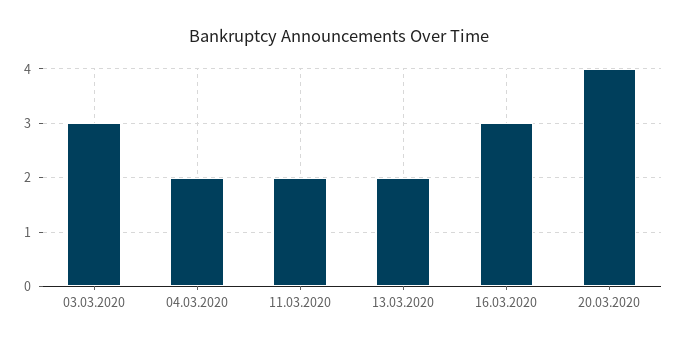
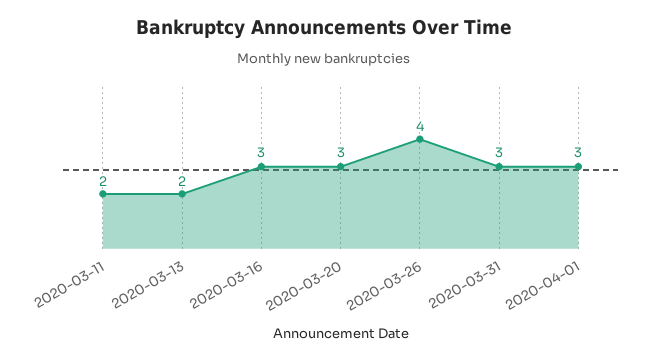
03.03.2020: 3 -> none
04.03.2020: 2 -> none
20.03.2020: 4 -> 3
2020-03-26: none -> 4
2020-03-31: none -> 3
2020-04-01: none -> 3

